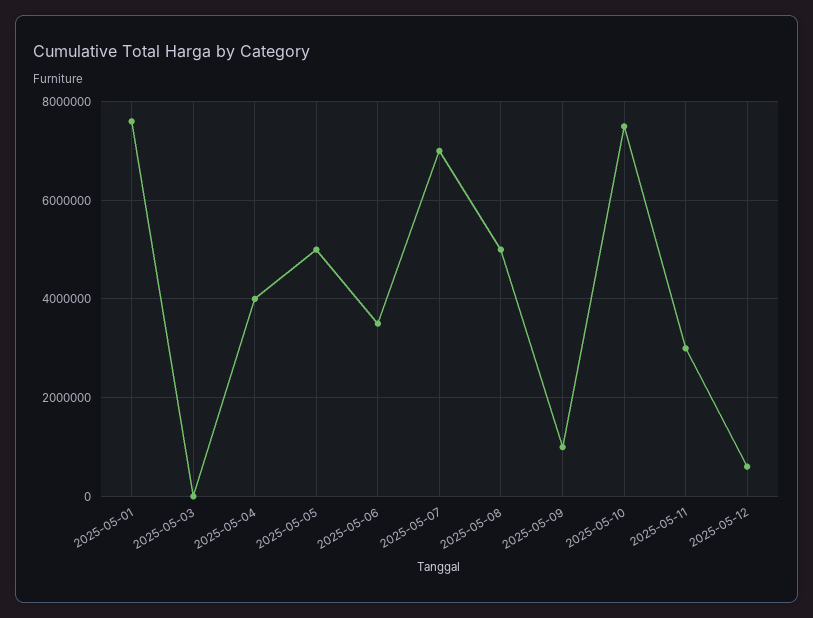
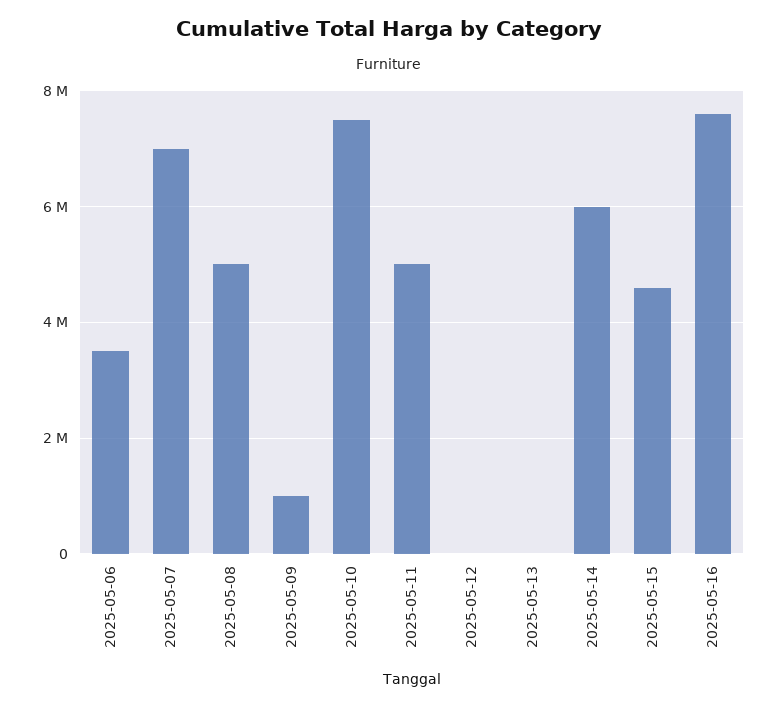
2025-05-01: 7600000 -> none
2025-05-03: 0 -> none
2025-05-04: 4000000 -> none
2025-05-05: 5000000 -> none
2025-05-11: 3000000 -> 5000000
2025-05-12: 600000 -> 0
2025-05-13: none -> 0
2025-05-14: none -> 6000000
2025-05-15: none -> 4600000
2025-05-16: none -> 7600000

